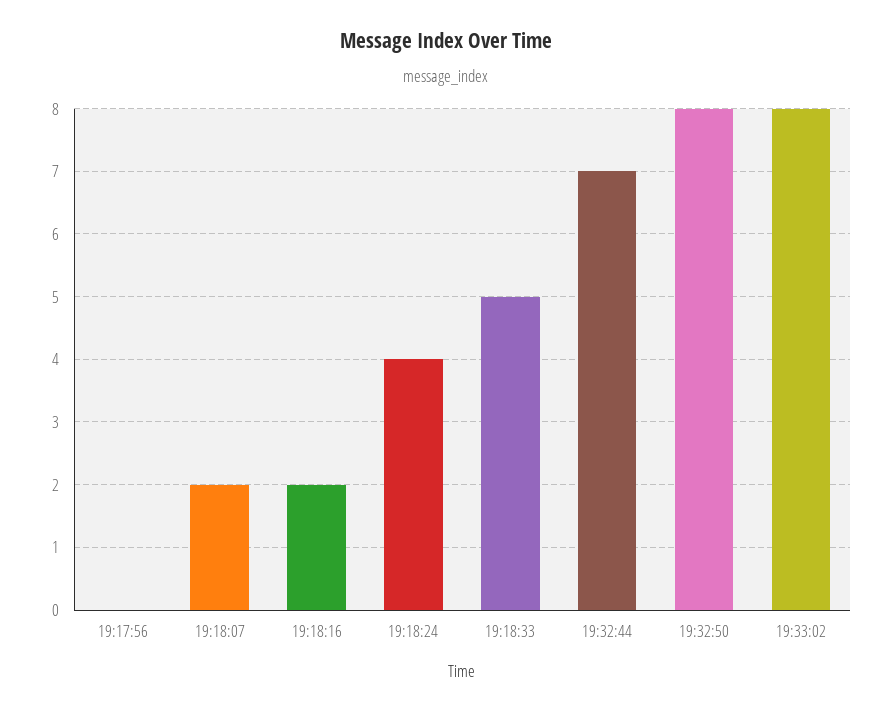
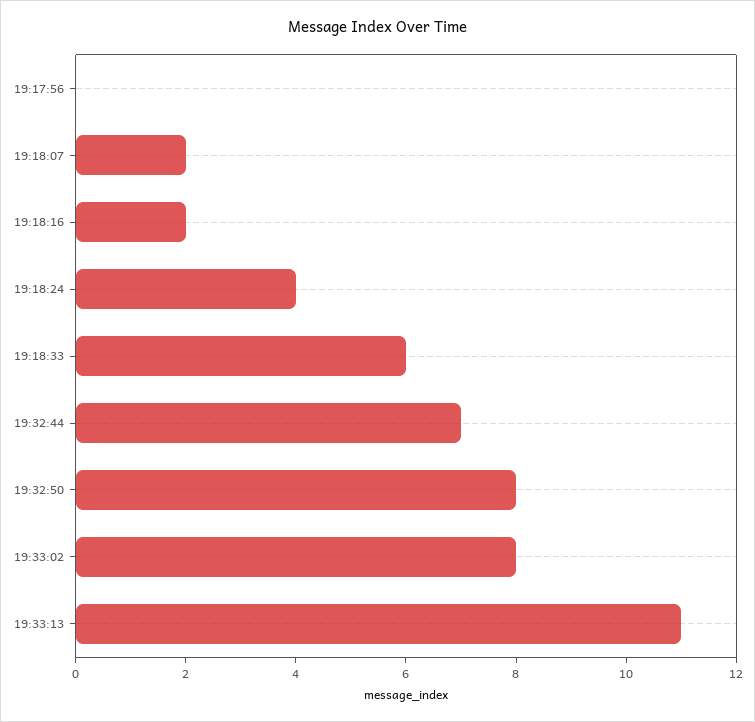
19:18:33: 5 -> 6
19:33:13: none -> 11

